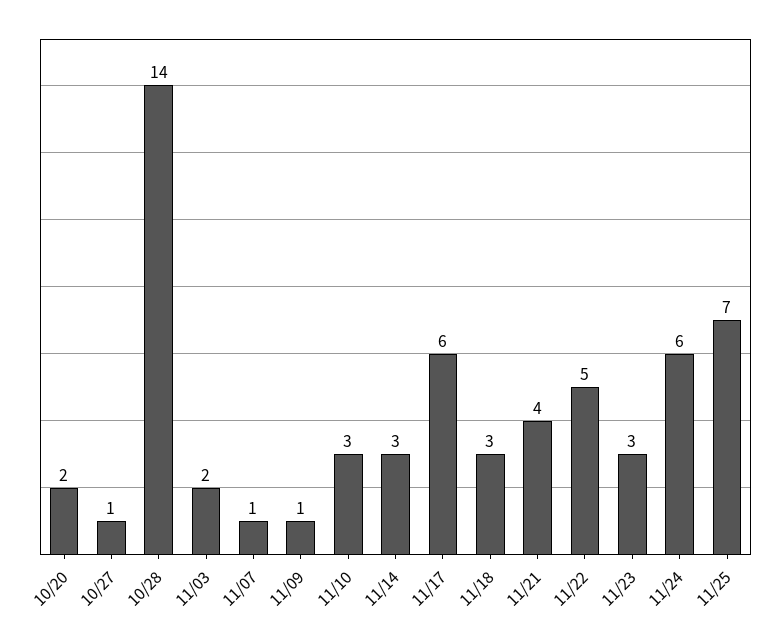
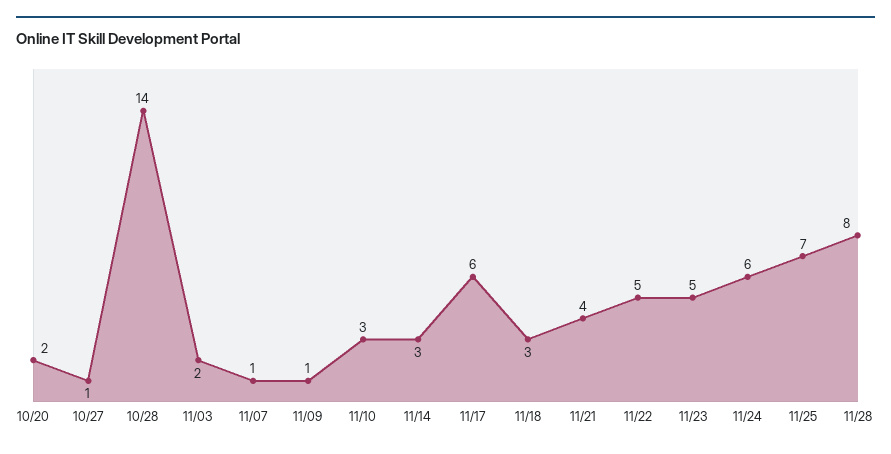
11/23: 3 -> 5
11/28: none -> 8

